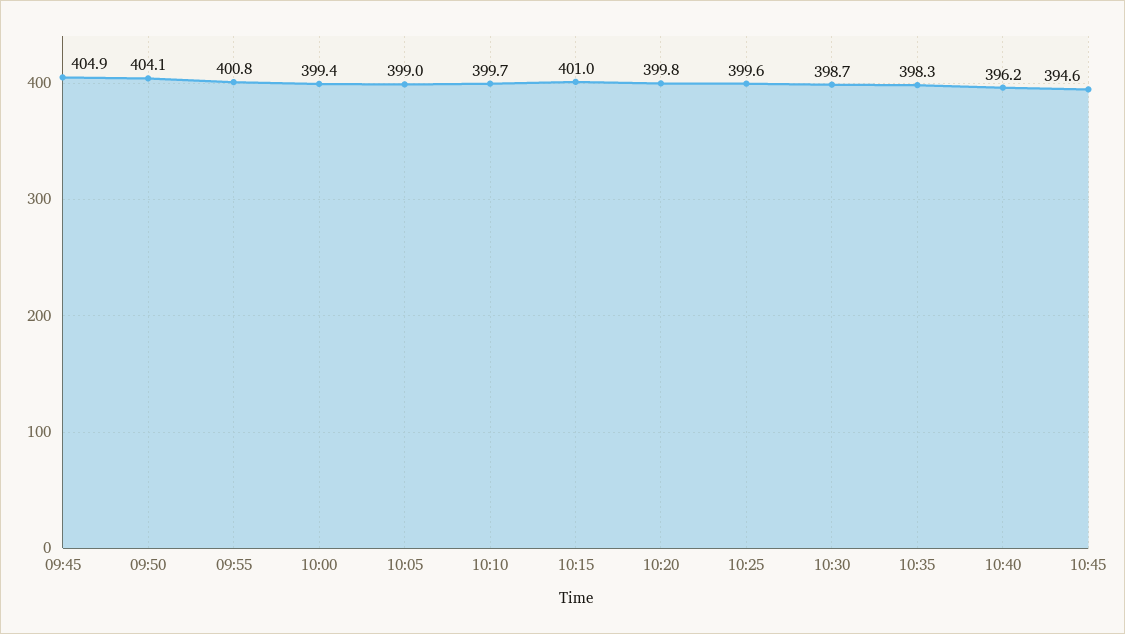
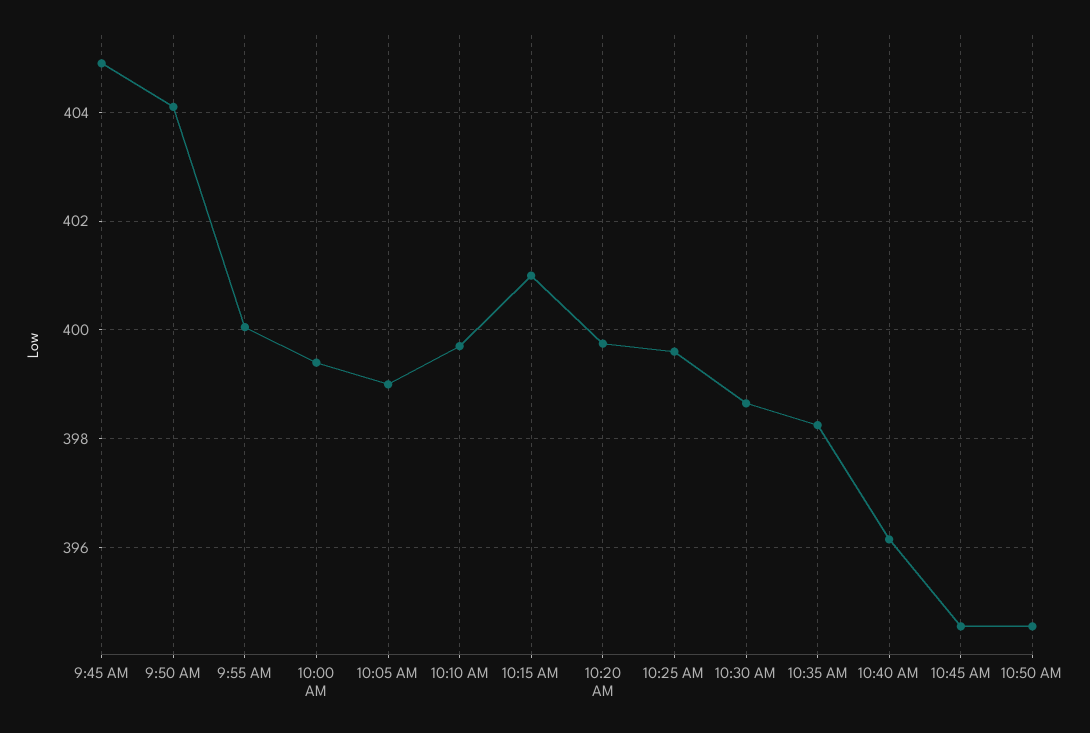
09:55: 400.8 -> 400
10:50 AM: none -> 394.6

